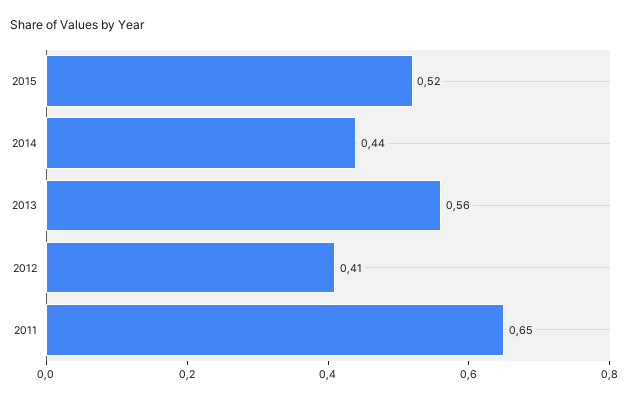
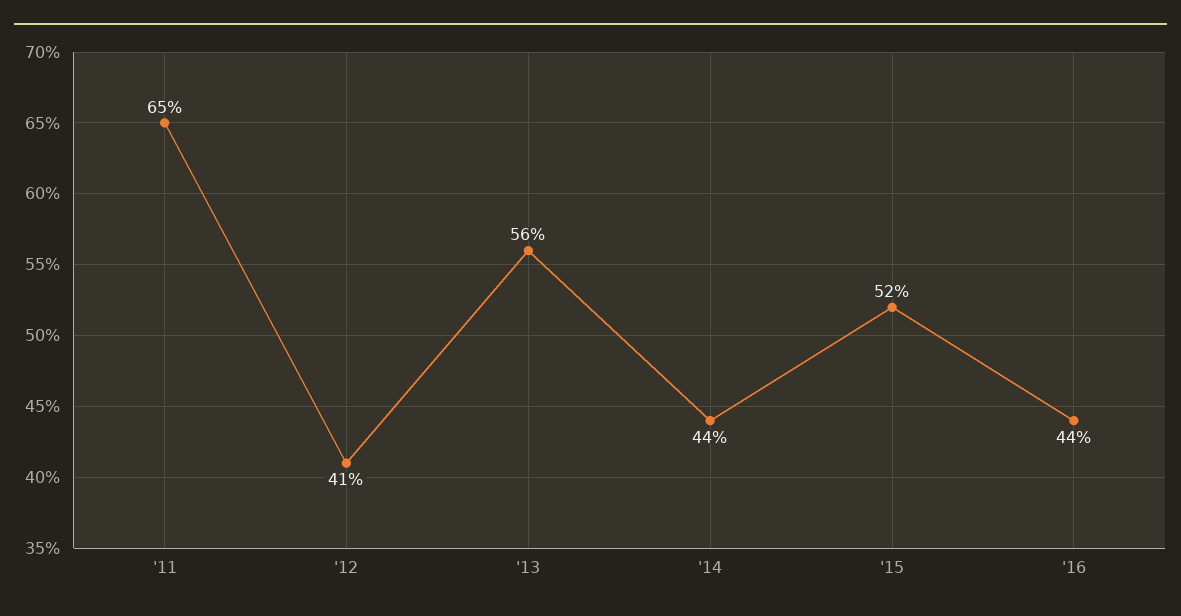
'16: none -> 0.44

